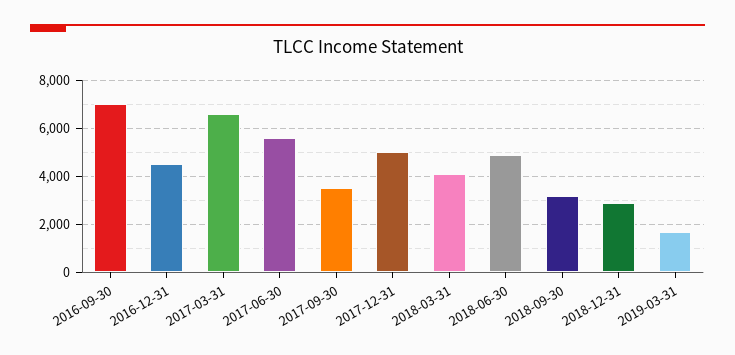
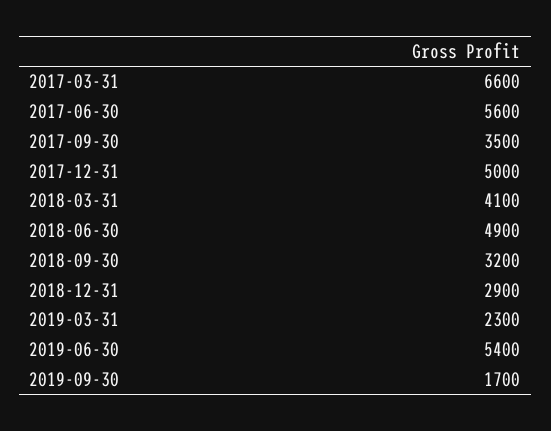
2016-09-30: 7000 -> none
2016-12-31: 4500 -> none
2019-03-31: 1750 -> 2300
2019-06-30: none -> 5400
2019-09-30: none -> 1700

